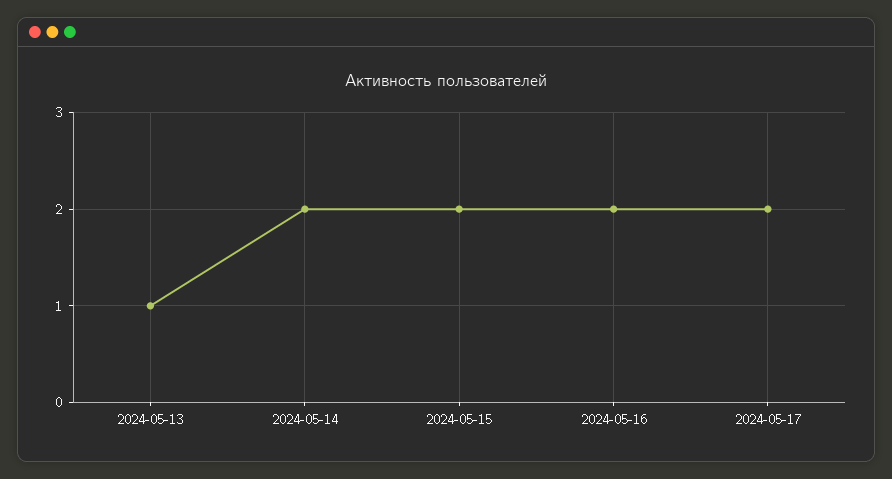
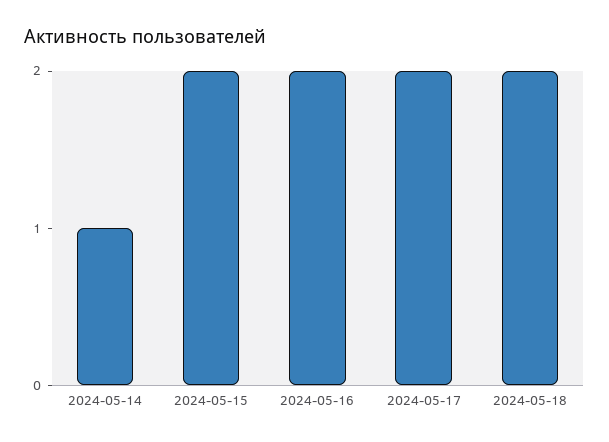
2024-05-13: 1 -> none
2024-05-14: 2 -> 1
2024-05-18: none -> 2

